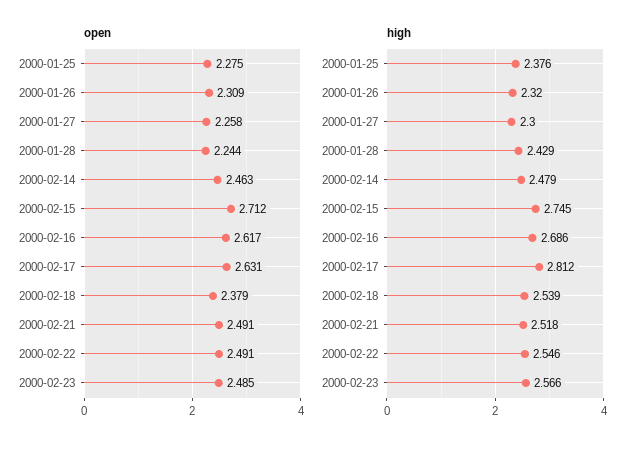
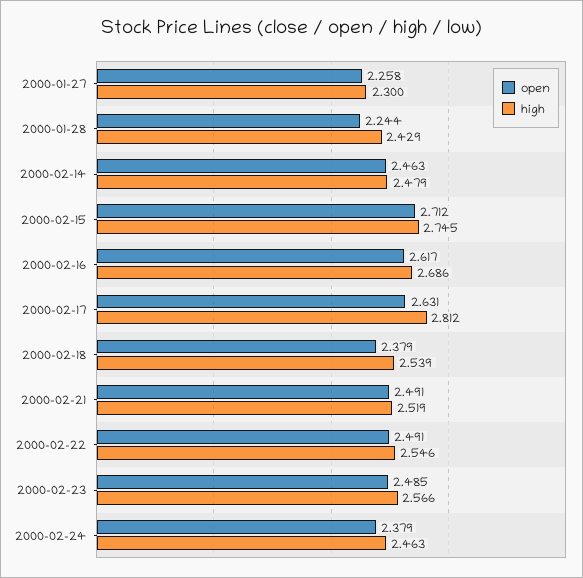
open, 2000-01-25: 2.275 -> none
open, 2000-01-26: 2.309 -> none
high, 2000-01-25: 2.376 -> none
high, 2000-01-26: 2.32 -> none
high, 2000-02-21: 2.518 -> 2.519
open, 2000-02-24: none -> 2.379
high, 2000-02-24: none -> 2.463

